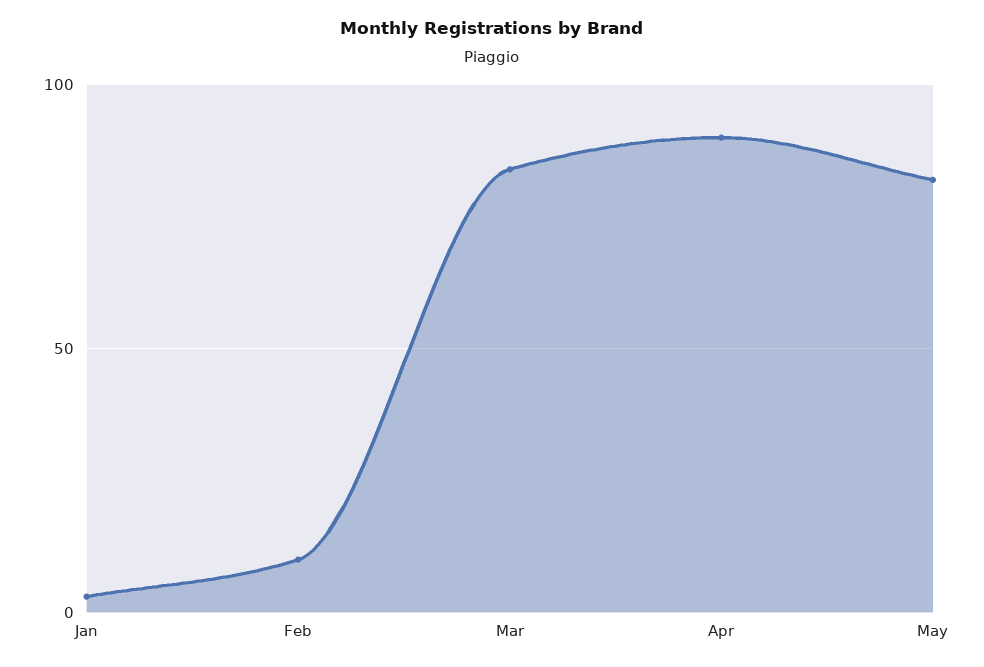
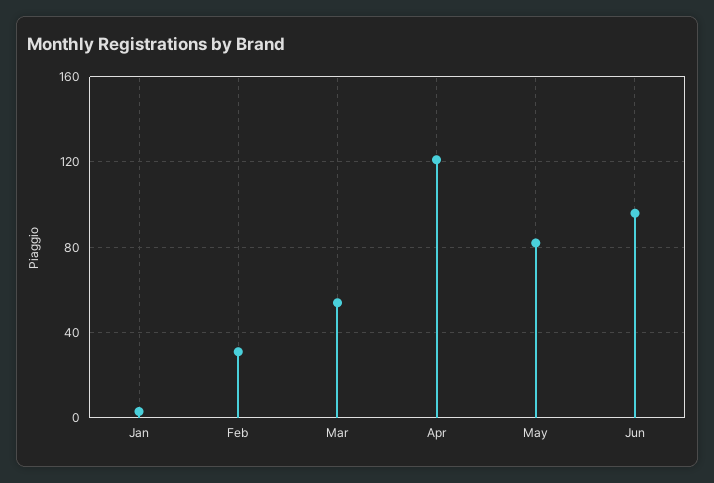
Feb: 10 -> 30
Mar: 85 -> 55
Apr: 90 -> 120
Jun: none -> 95

